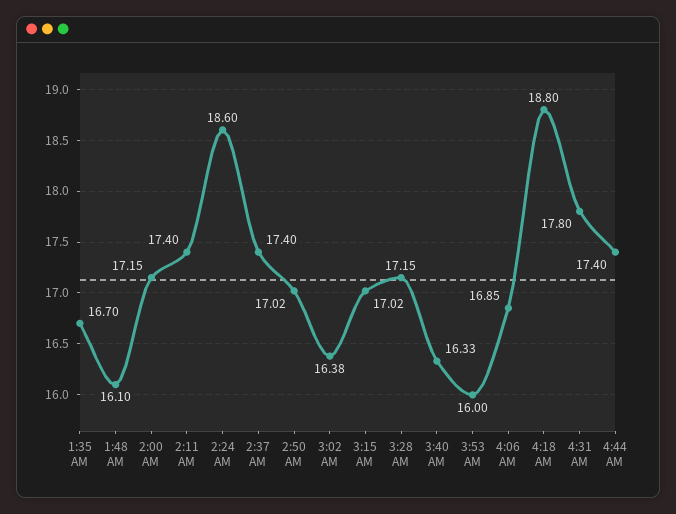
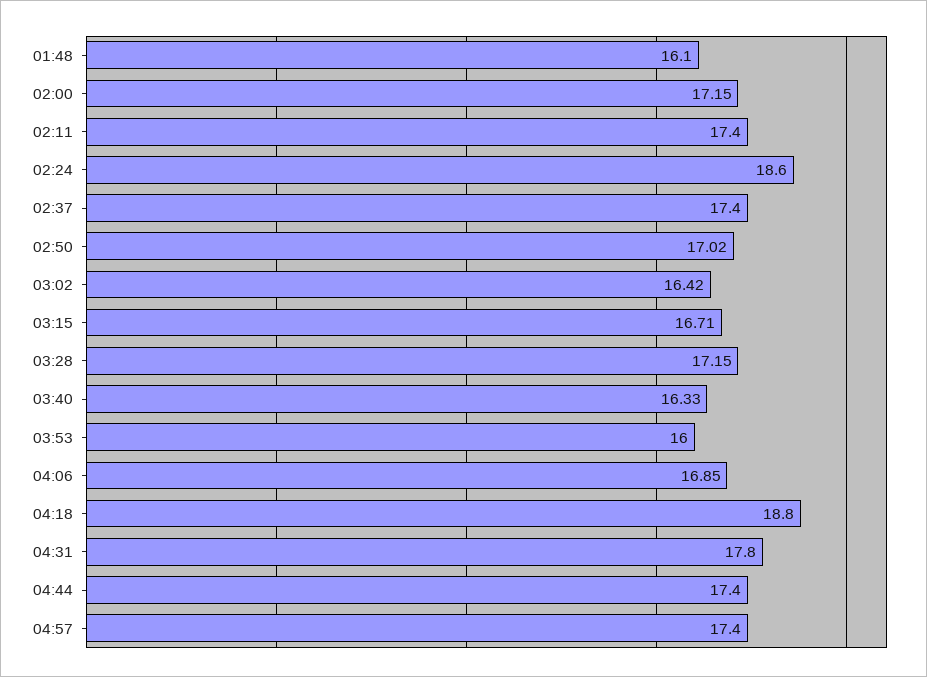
1:35 AM: 16.7 -> none
3:02 AM: 16.38 -> 16.42
3:15 AM: 17.02 -> 16.71
04:57: none -> 17.4

